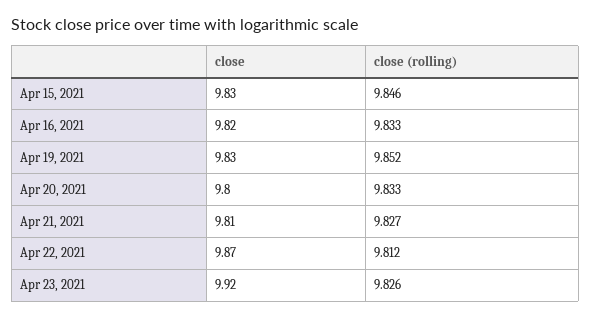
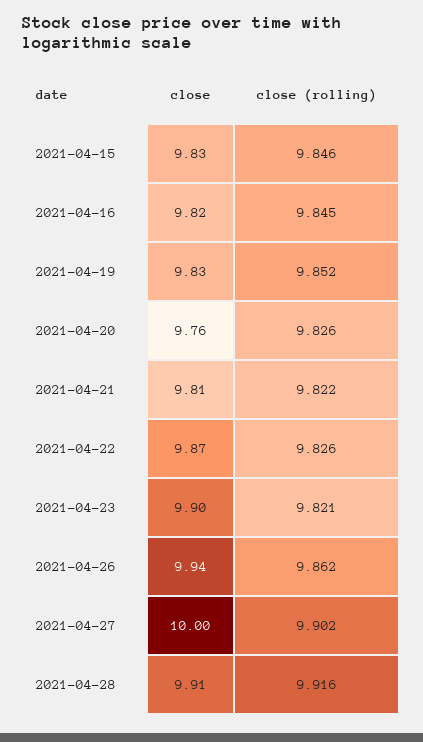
close (rolling), Apr 16, 2021: 9.833 -> 9.845
close, Apr 20, 2021: 9.8 -> 9.76
close (rolling), Apr 20, 2021: 9.833 -> 9.826
close (rolling), Apr 21, 2021: 9.827 -> 9.822
close (rolling), Apr 22, 2021: 9.812 -> 9.826
close, Apr 23, 2021: 9.92 -> 9.9
close (rolling), Apr 23, 2021: 9.826 -> 9.821
close, 2021-04-26: none -> 9.94
close (rolling), 2021-04-26: none -> 9.862
close, 2021-04-27: none -> 10
close (rolling), 2021-04-27: none -> 9.902
close, 2021-04-28: none -> 9.91
close (rolling), 2021-04-28: none -> 9.916

